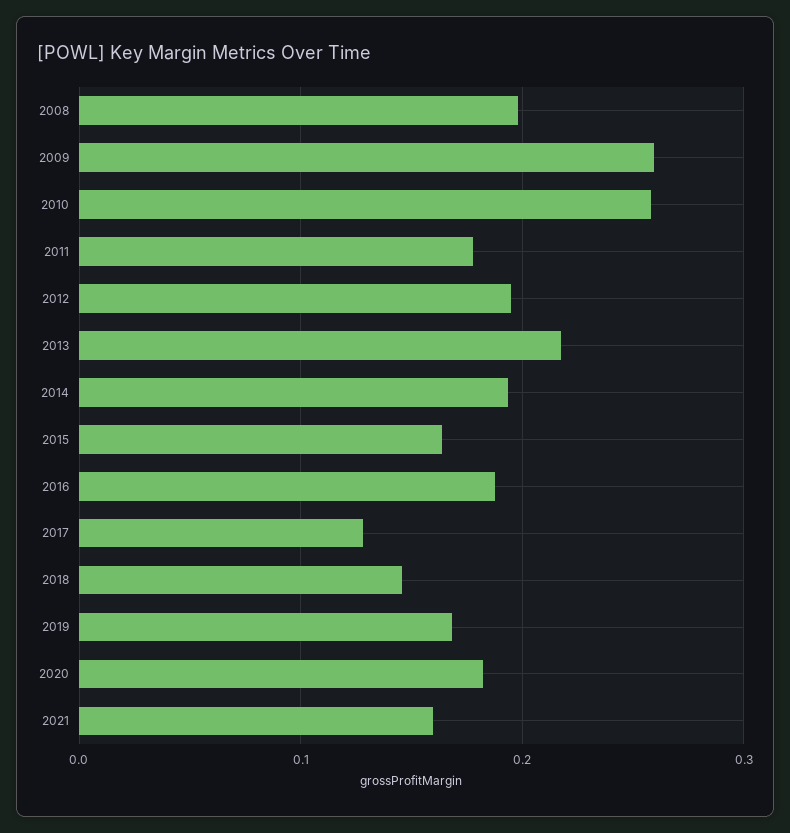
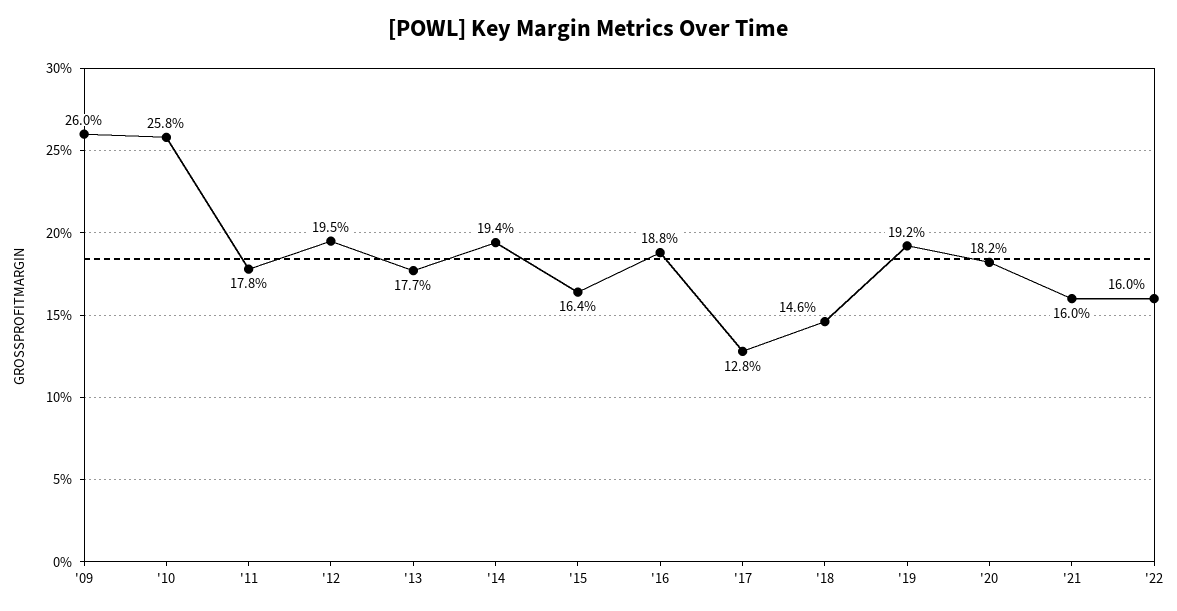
2008: 0.2 -> none
2013: 0.22 -> 0.177
2019: 0.17 -> 0.192
'22: none -> 0.16

